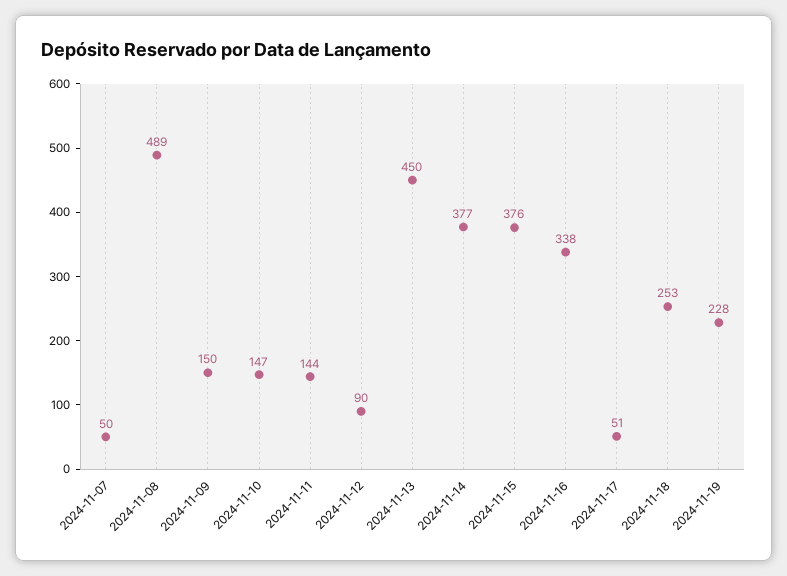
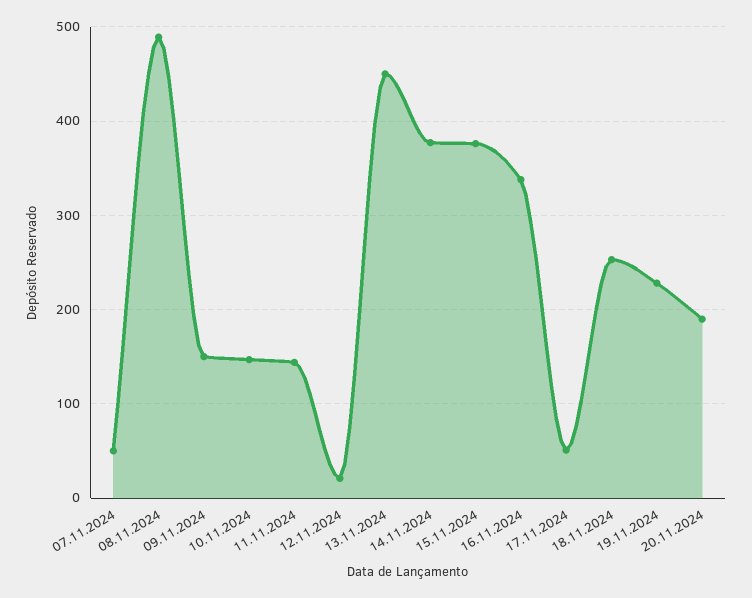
2024-11-12: 90 -> 20
20.11.2024: none -> 190

